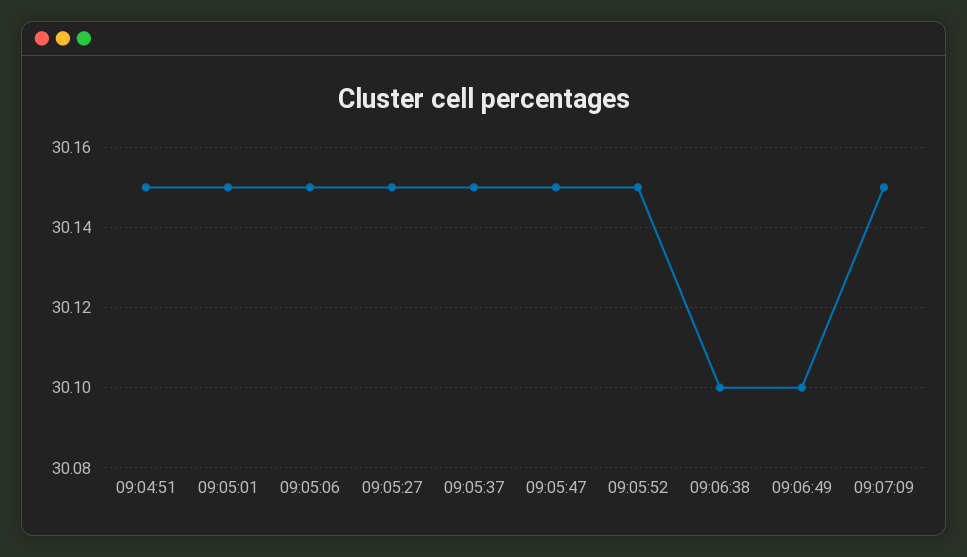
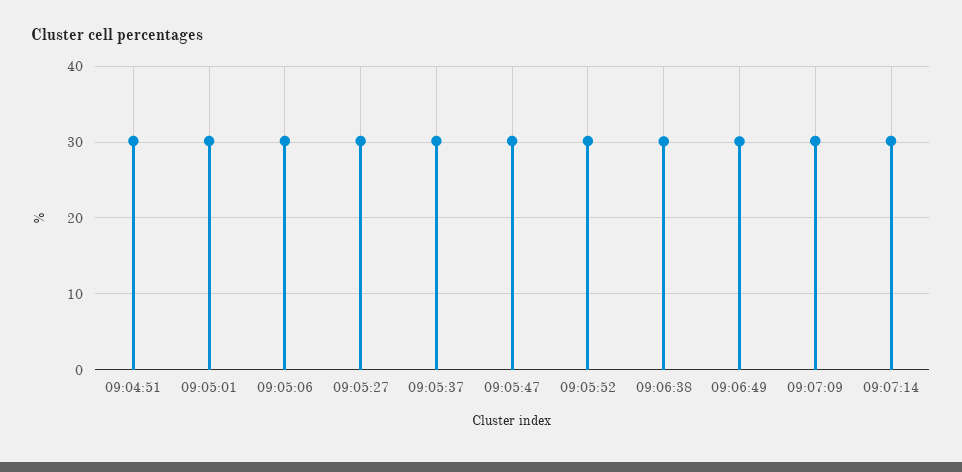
09:07:14: none -> 30

